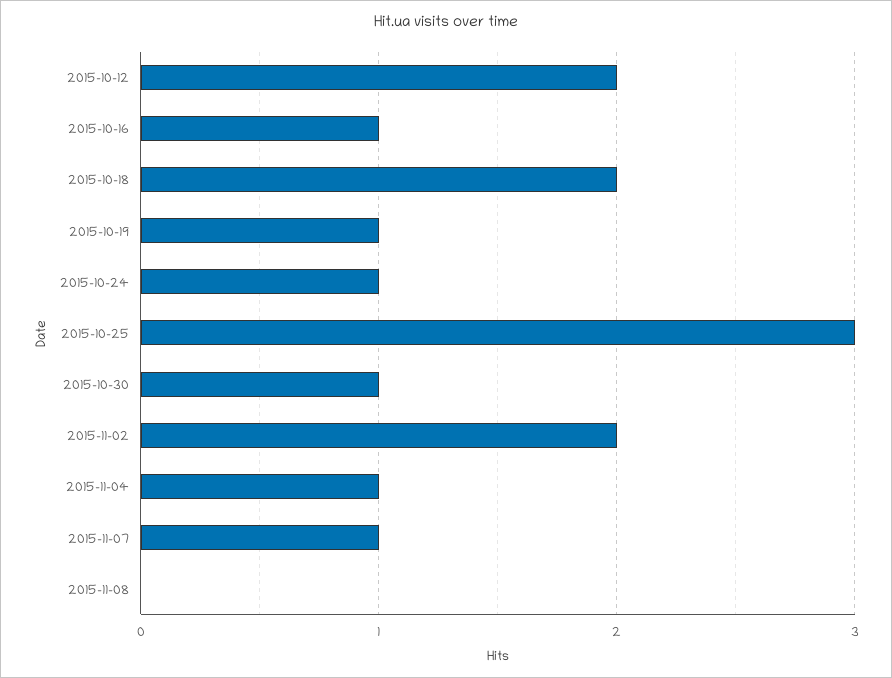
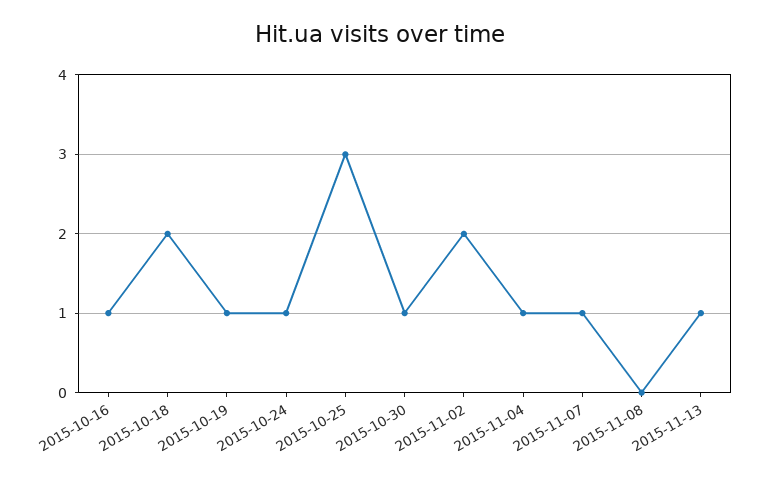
2015-10-12: 2 -> none
2015-11-13: none -> 1

